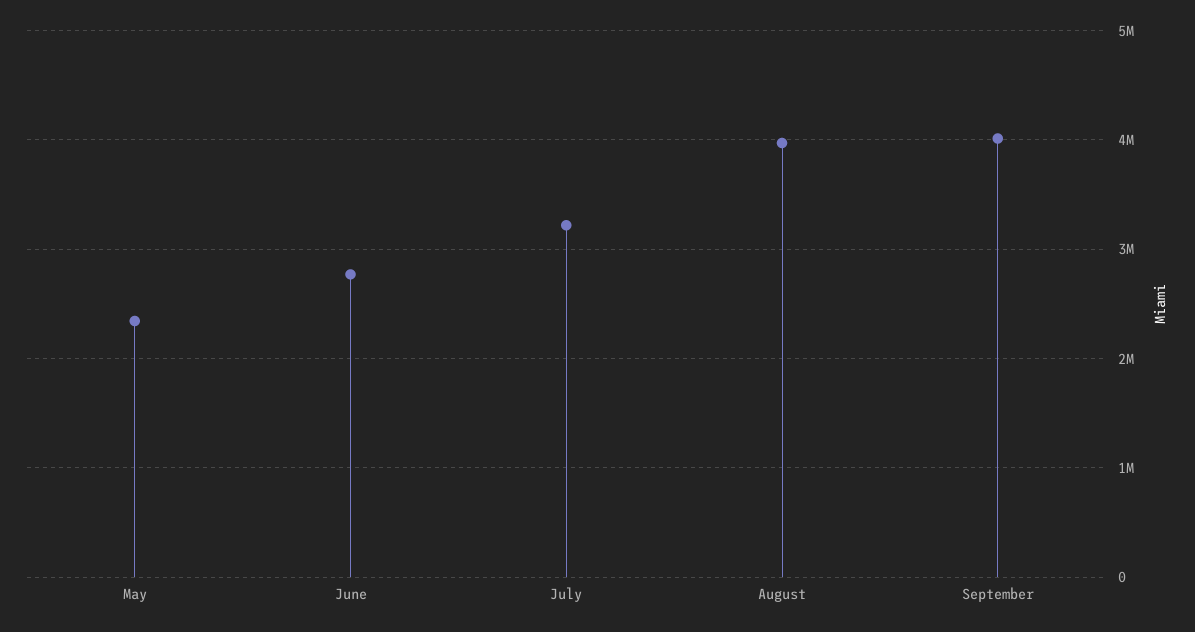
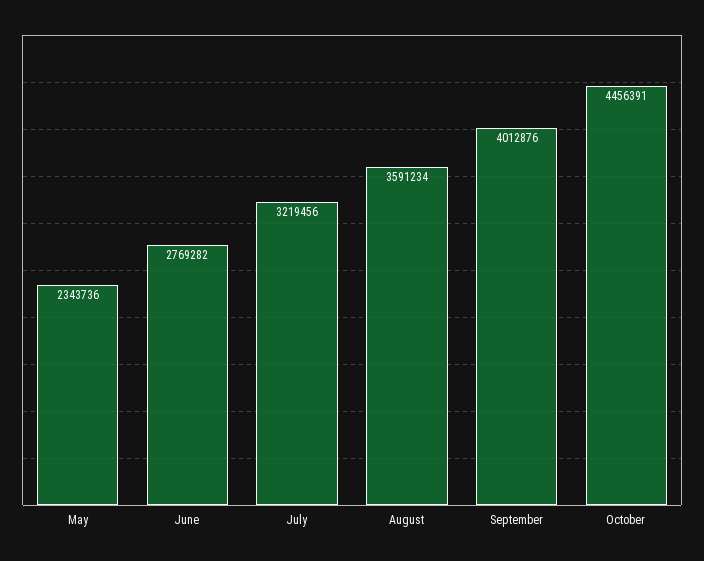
August: 4000000 -> 3591234
October: none -> 4456391

